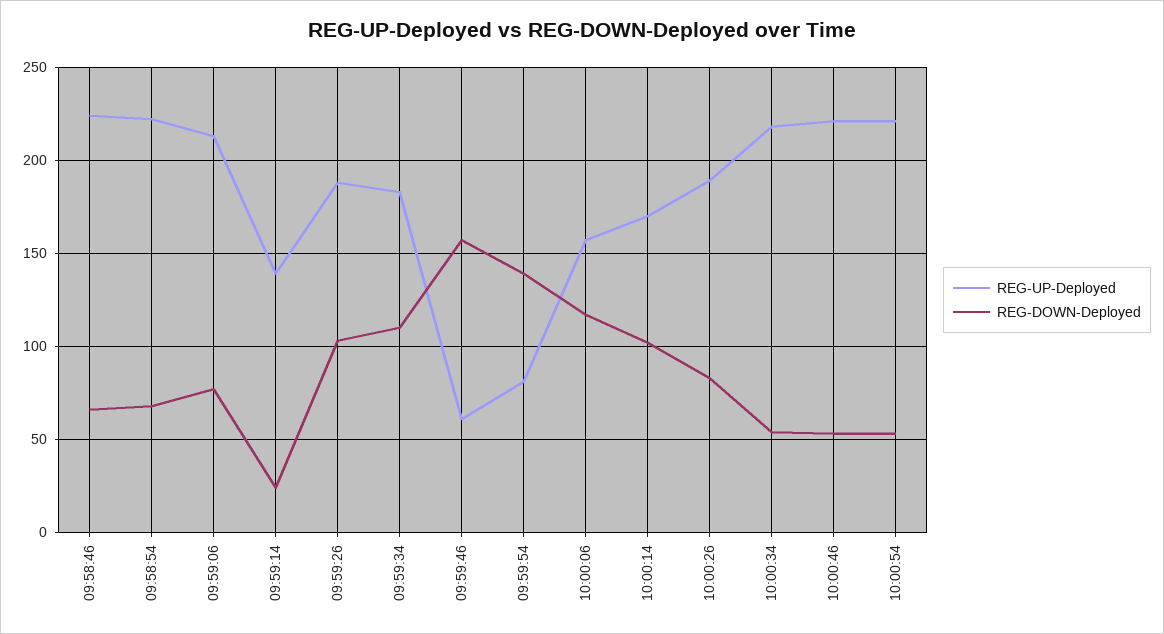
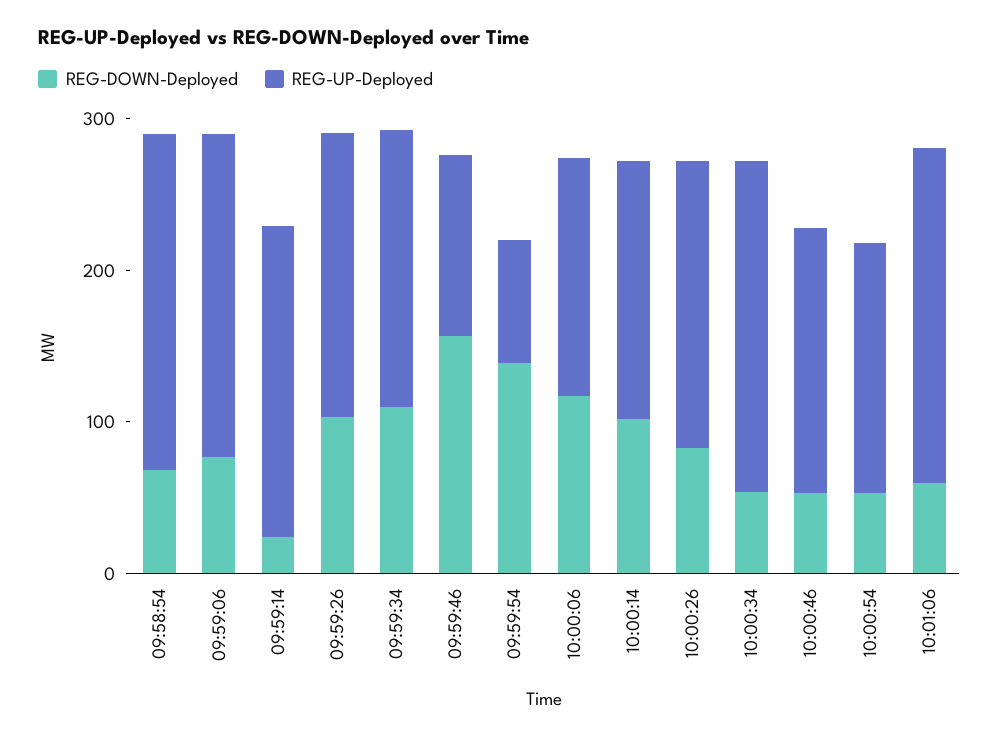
REG-UP-Deployed, 09:58:46: 225 -> none
REG-DOWN-Deployed, 09:58:46: 65 -> none
REG-UP-Deployed, 09:59:14: 140 -> 200
REG-UP-Deployed, 09:59:46: 60 -> 120
REG-UP-Deployed, 10:00:46: 220 -> 180
REG-UP-Deployed, 10:00:54: 220 -> 160
REG-DOWN-Deployed, 10:01:06: none -> 60
REG-UP-Deployed, 10:01:06: none -> 220

